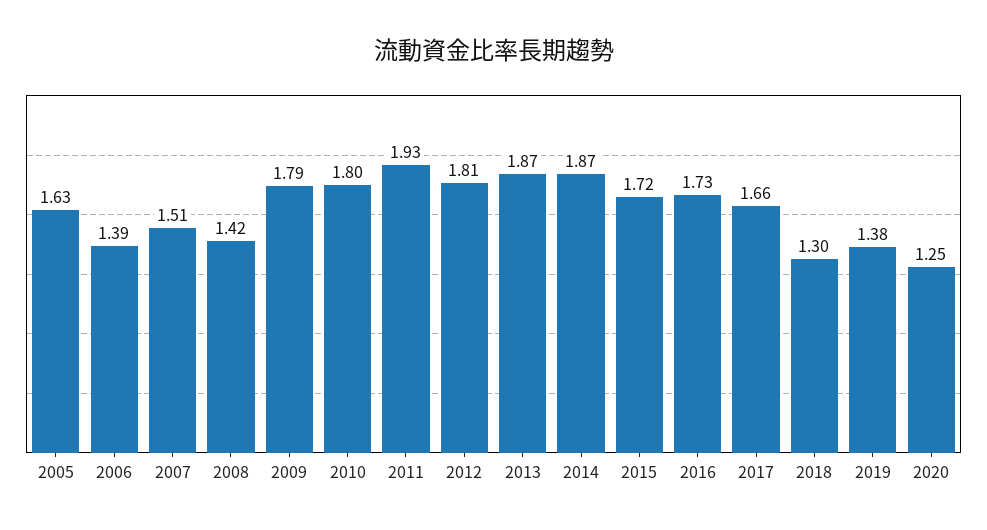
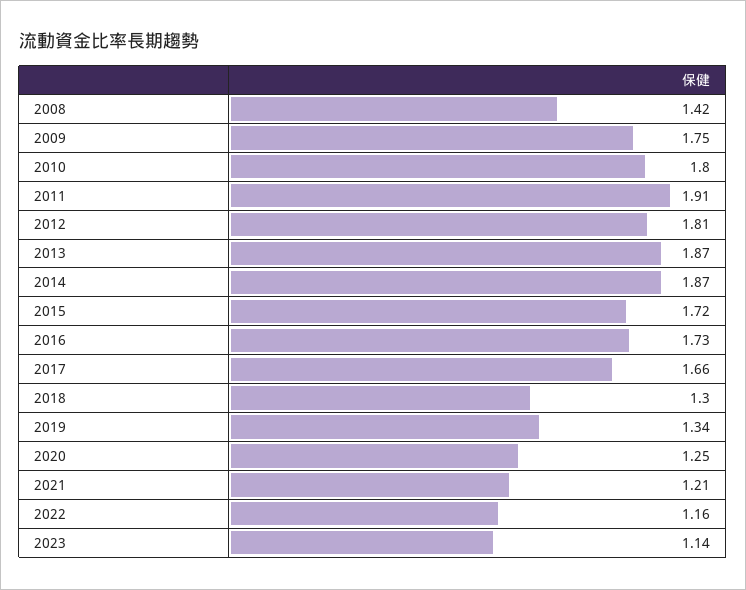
2005: 1.63 -> none
2006: 1.39 -> none
2007: 1.51 -> none
2009: 1.79 -> 1.75
2011: 1.93 -> 1.91
2019: 1.38 -> 1.34
2021: none -> 1.21
2022: none -> 1.16
2023: none -> 1.14

